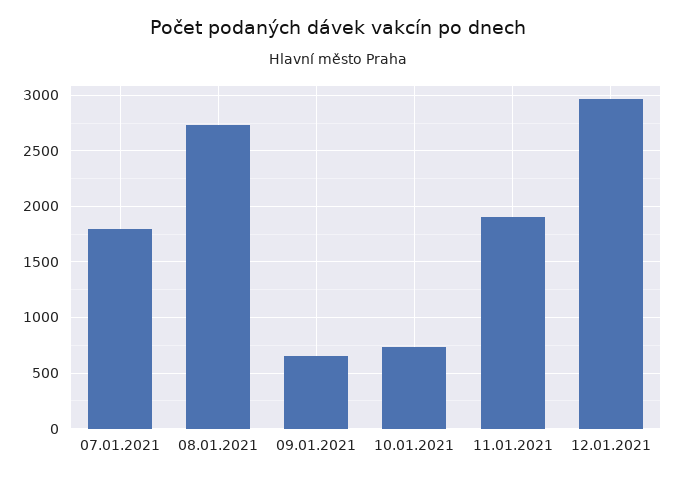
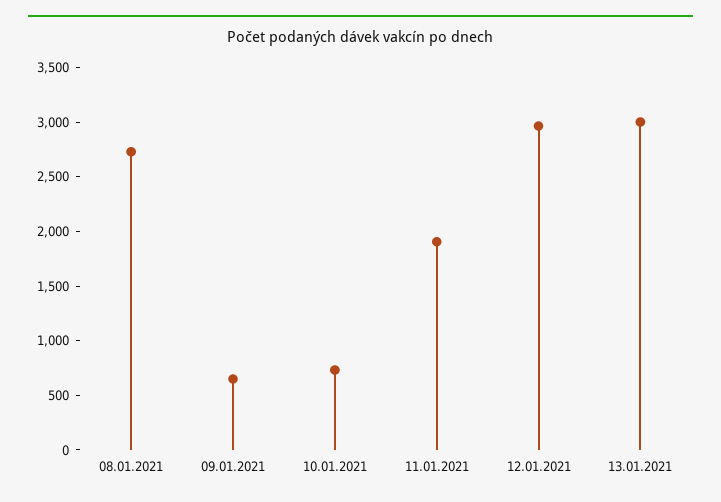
07.01.2021: 1800 -> none
13.01.2021: none -> 3000

